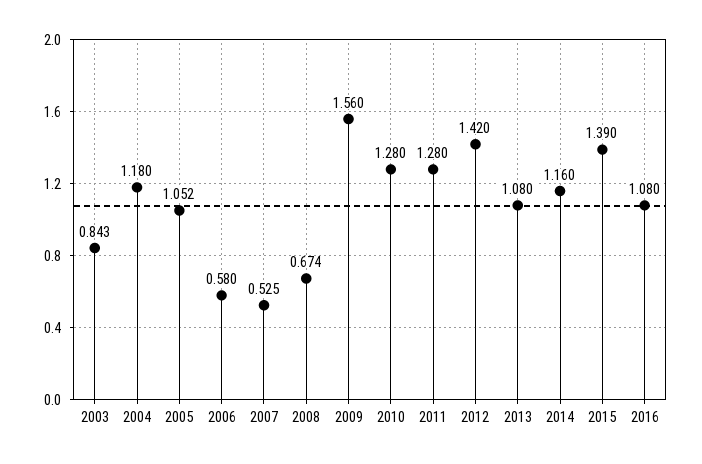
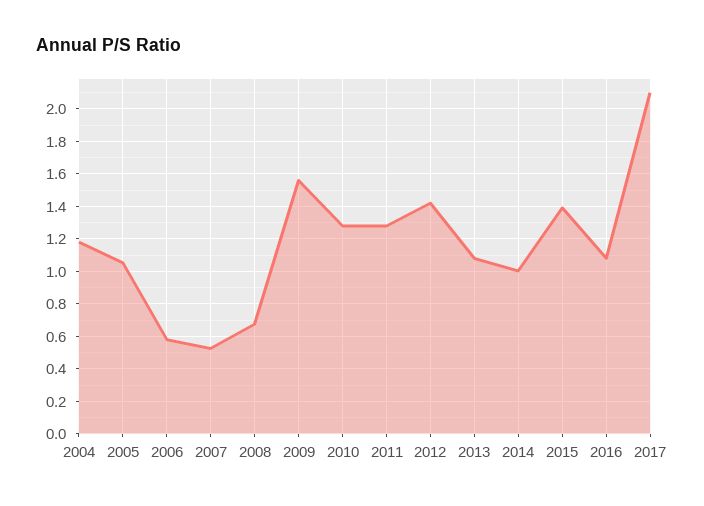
2003: 0.843 -> none
2014: 1.16 -> 1
2017: none -> 2.1

